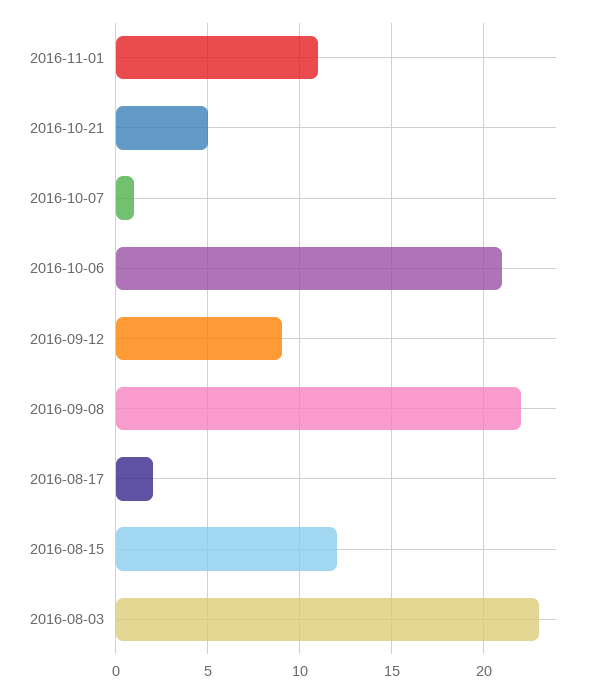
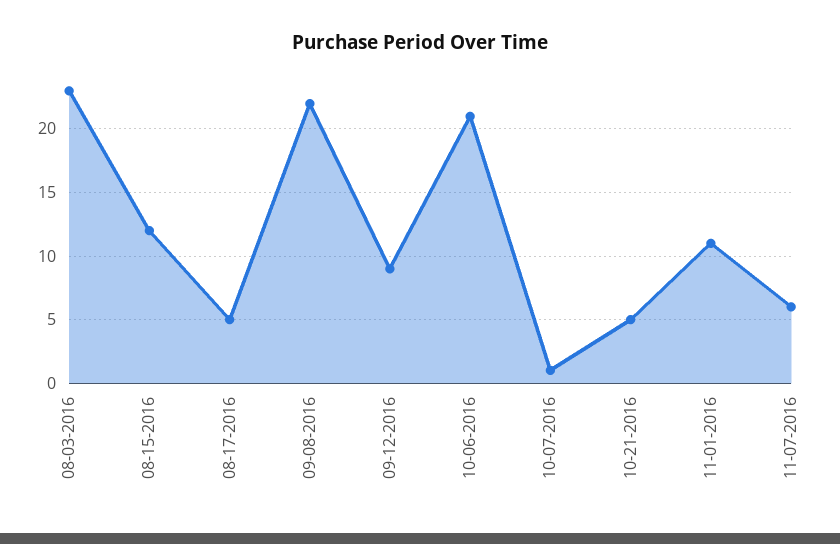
2016-08-17: 2 -> 5
11-07-2016: none -> 6

